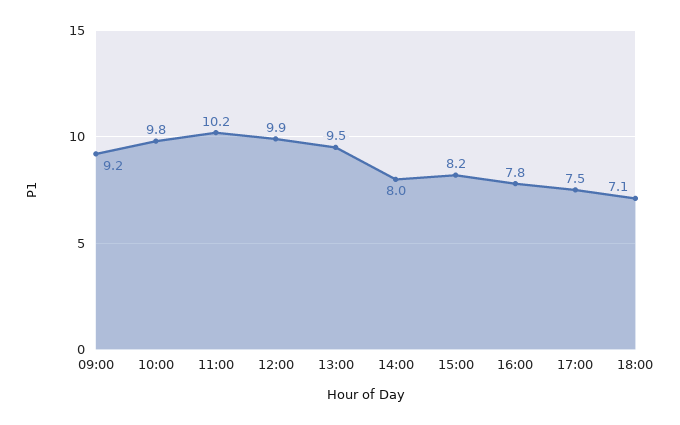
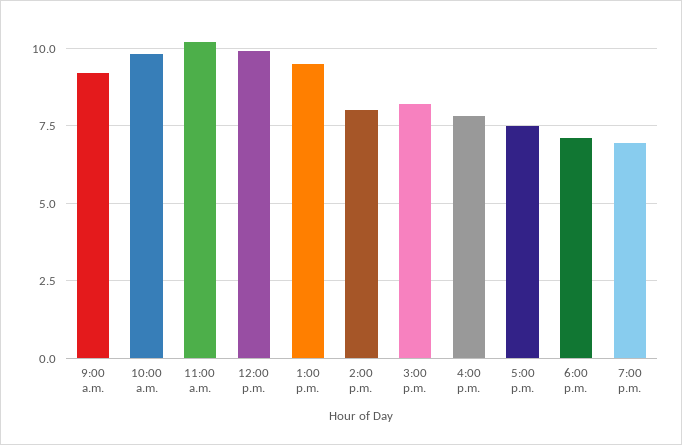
7:00 p.m.: none -> 7

